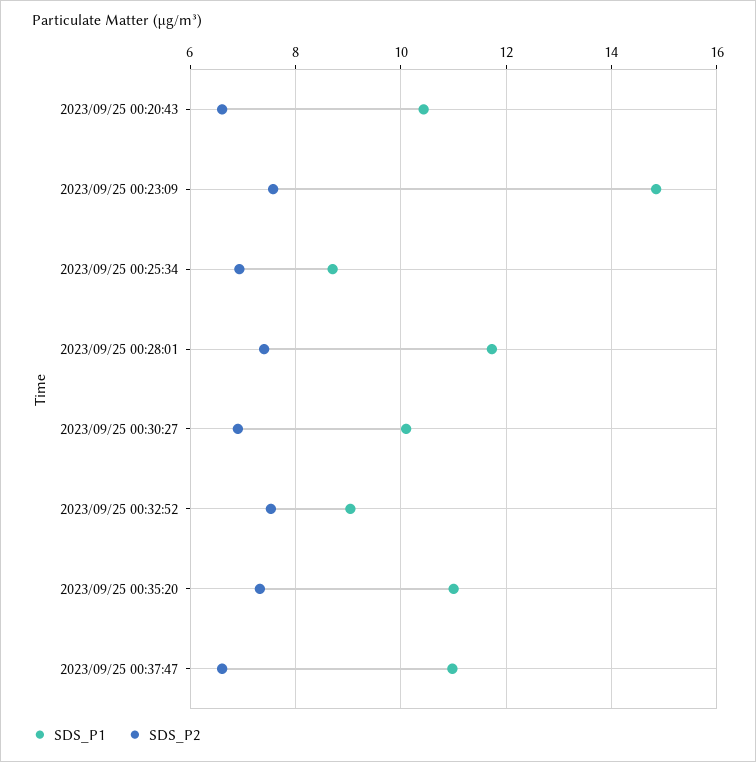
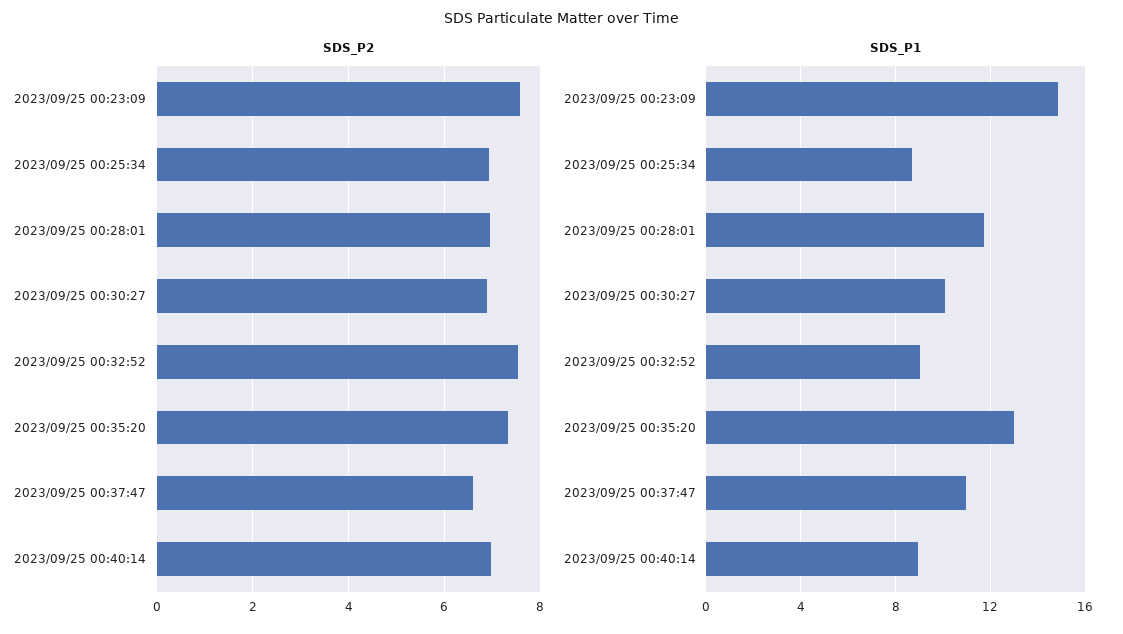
SDS_P1, 2023/09/25 00:20:43: 10.4 -> none
SDS_P2, 2023/09/25 00:20:43: 6.6 -> none
SDS_P2, 2023/09/25 00:28:01: 7.4 -> 7
SDS_P1, 2023/09/25 00:35:20: 11 -> 13
SDS_P2, 2023/09/25 00:40:14: none -> 7
SDS_P1, 2023/09/25 00:40:14: none -> 9

